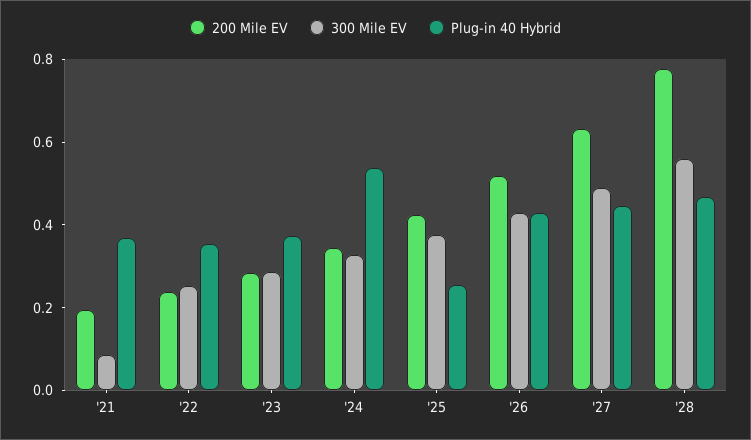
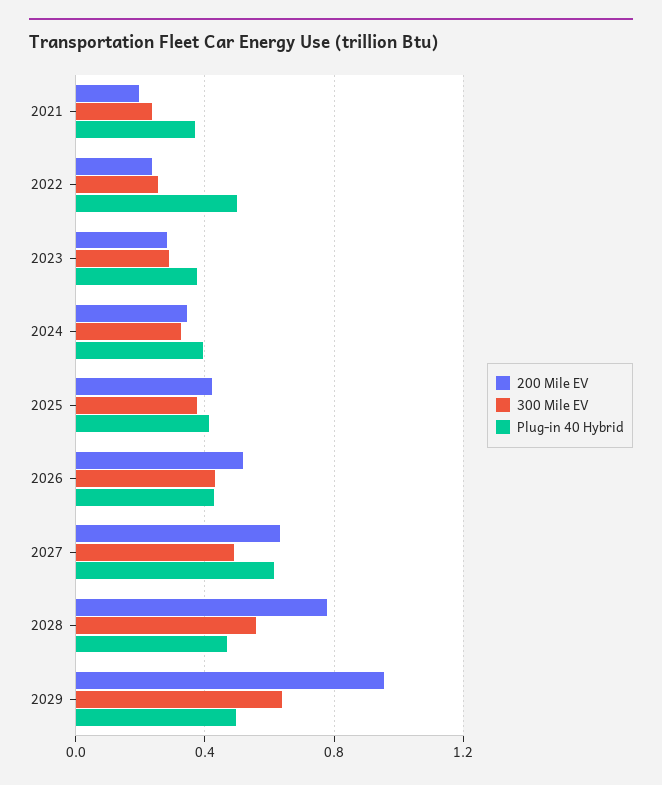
300 Mile EV, '21: 0.1 -> 0.25
Plug-in 40 Hybrid, '22: 0.35 -> 0.5
Plug-in 40 Hybrid, '24: 0.55 -> 0.4
Plug-in 40 Hybrid, '25: 0.25 -> 0.4
Plug-in 40 Hybrid, '27: 0.45 -> 0.6
200 Mile EV, 2029: none -> 0.95
300 Mile EV, 2029: none -> 0.65
Plug-in 40 Hybrid, 2029: none -> 0.5

